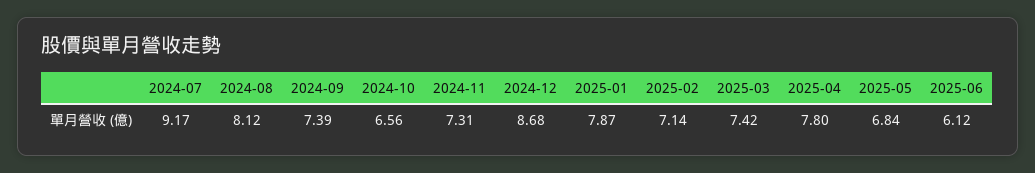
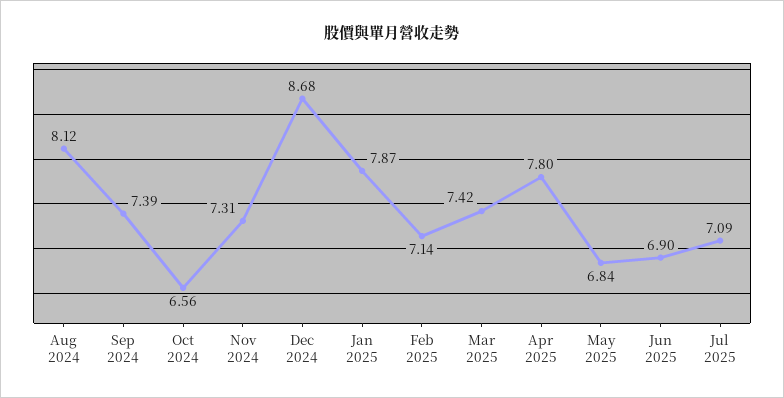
2024-07: 9.17 -> none
2025-06: 6.12 -> 6.9
Jul 2025: none -> 7.09

